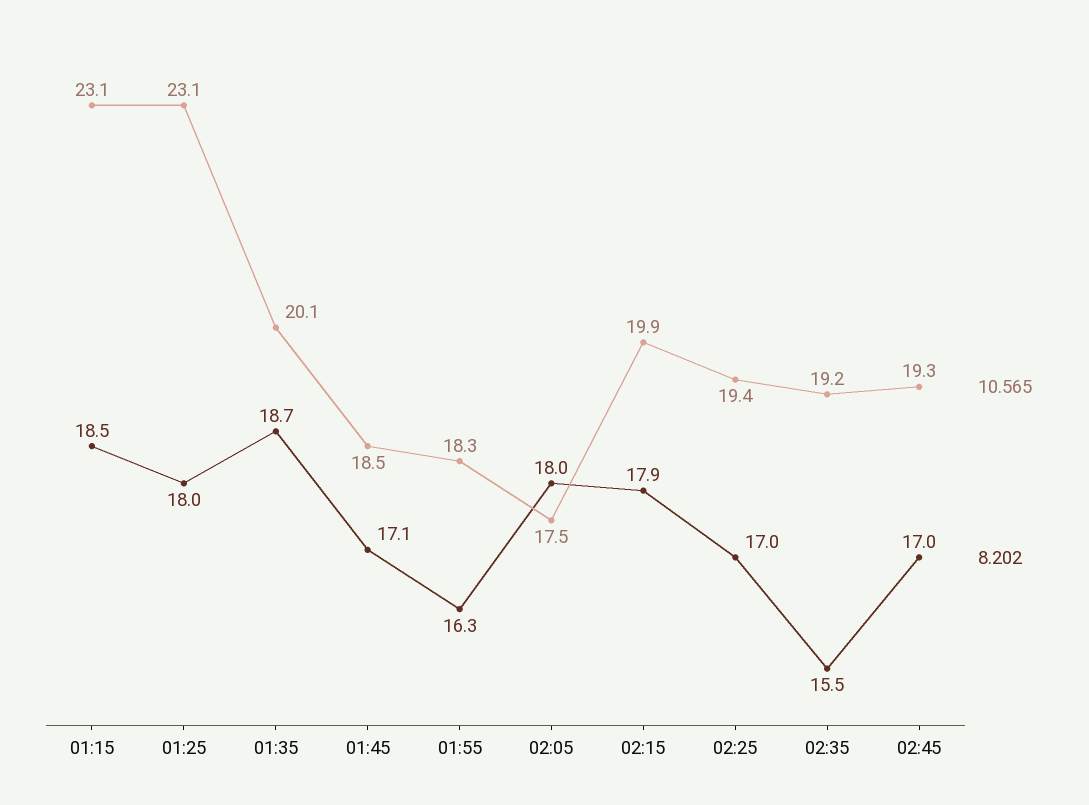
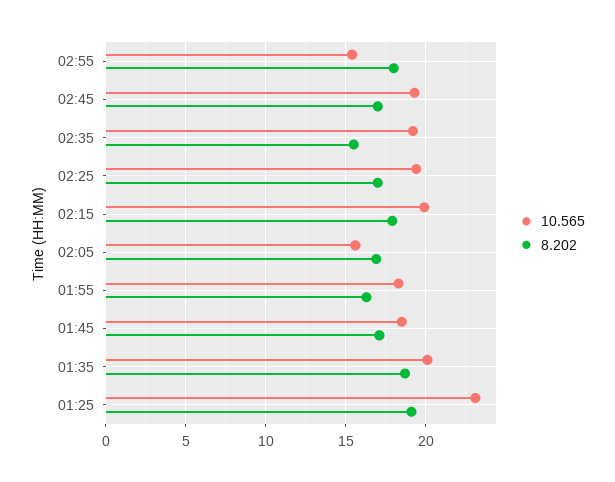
10.565, 01:15: 23.1 -> none
8.202, 01:15: 18.5 -> none
8.202, 01:25: 18 -> 19
10.565, 02:05: 17.5 -> 15.5
8.202, 02:05: 18 -> 17
10.565, 02:55: none -> 15.5
8.202, 02:55: none -> 18

